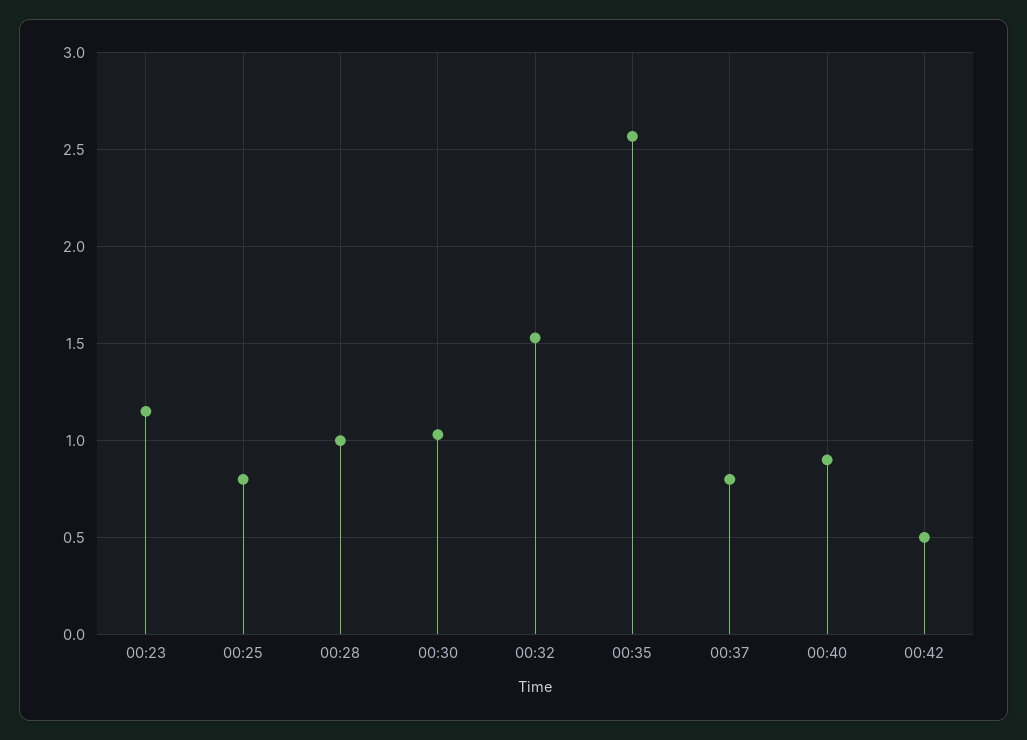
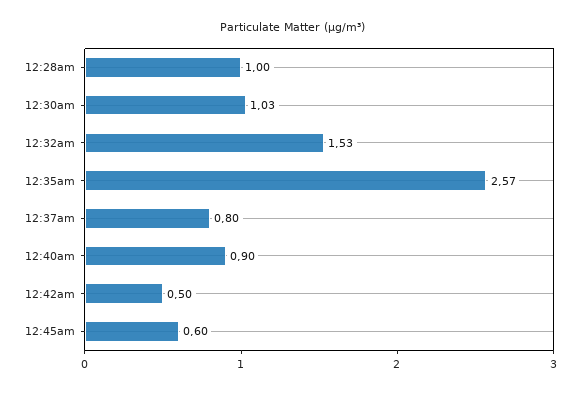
00:23: 1.15 -> none
00:25: 0.8 -> none
12:45am: none -> 0.6

